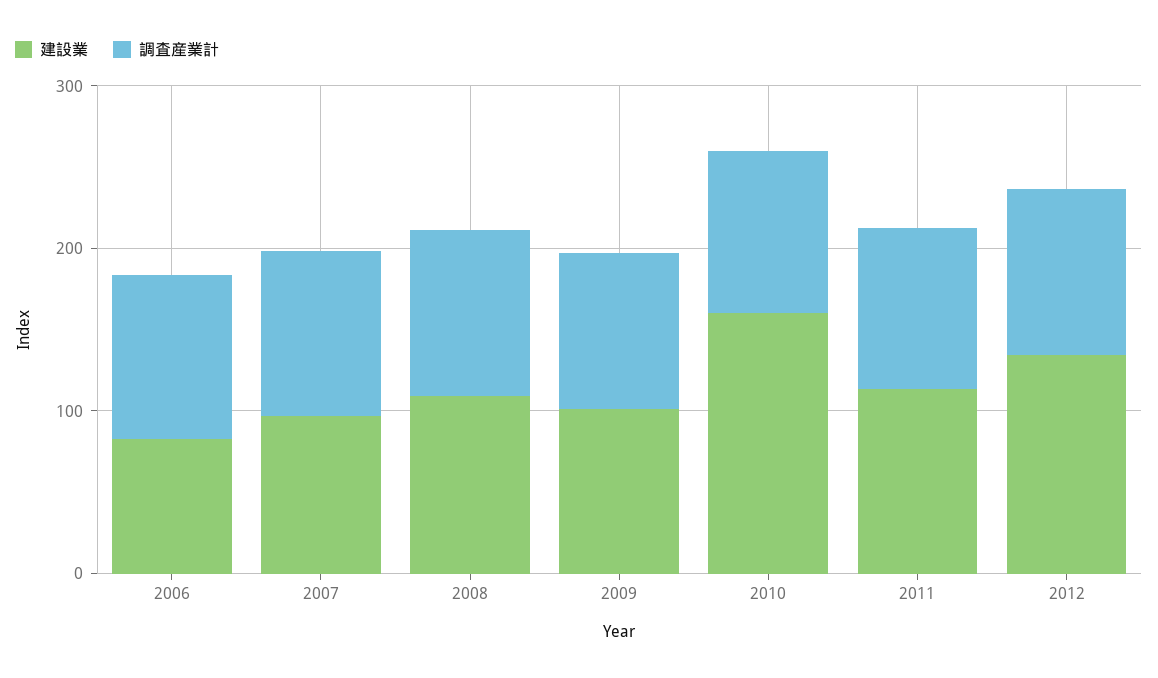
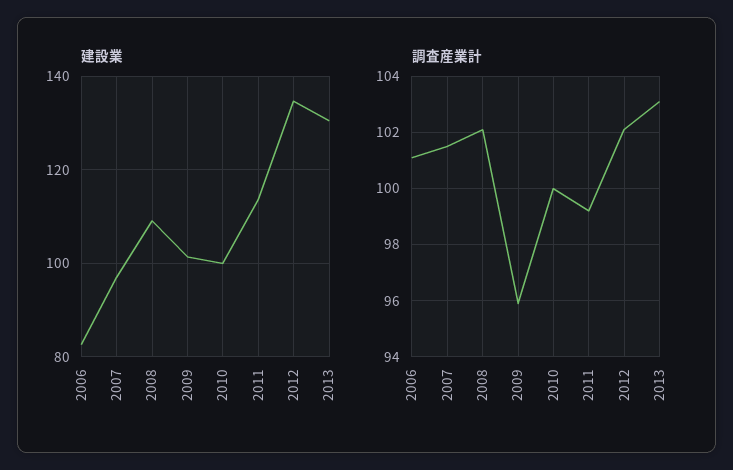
建設業, 2010: 160 -> 100
建設業, 2013: none -> 130
調査産業計, 2013: none -> 103

